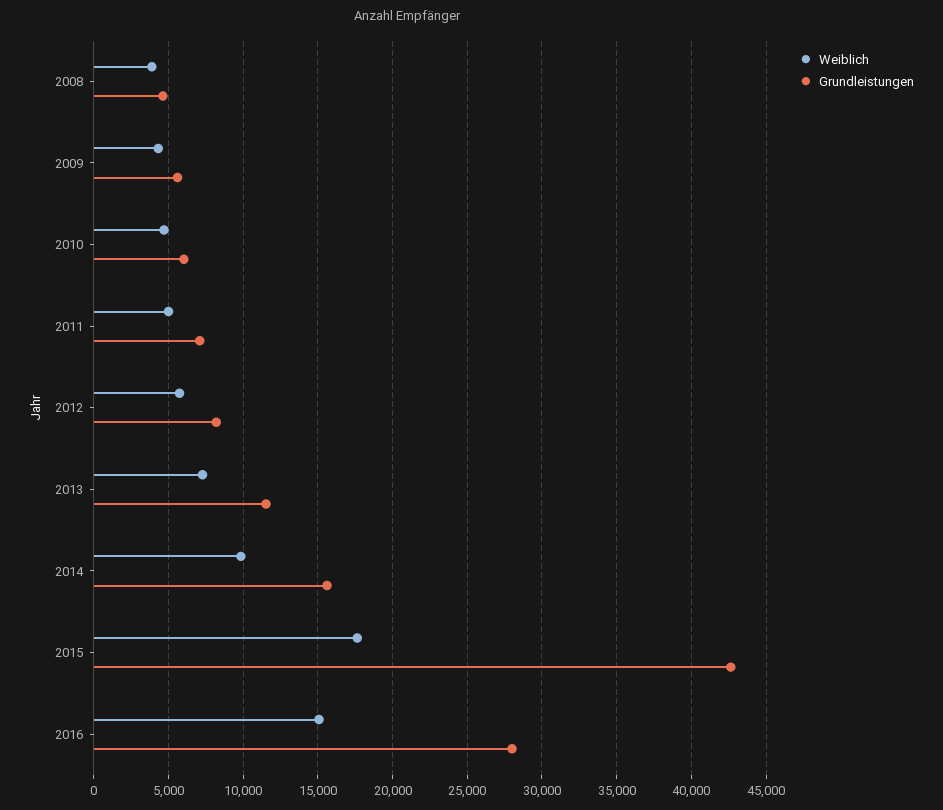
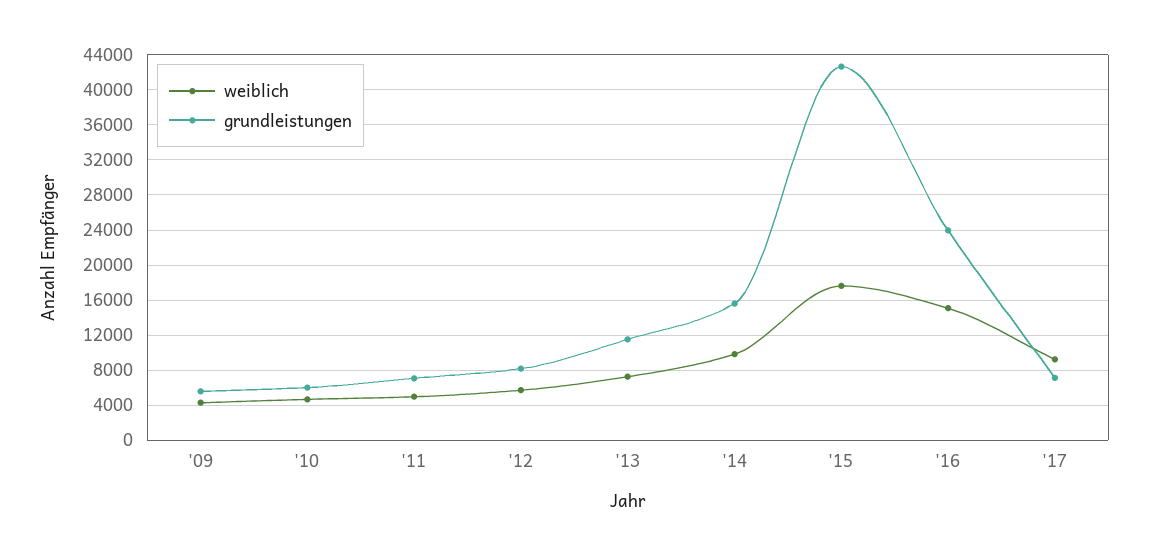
Weiblich, 2008: 4000 -> none
Grundleistungen, 2008: 4500 -> none
Grundleistungen, 2016: 28000 -> 24000
Weiblich, '17: none -> 9000
Grundleistungen, '17: none -> 7000

